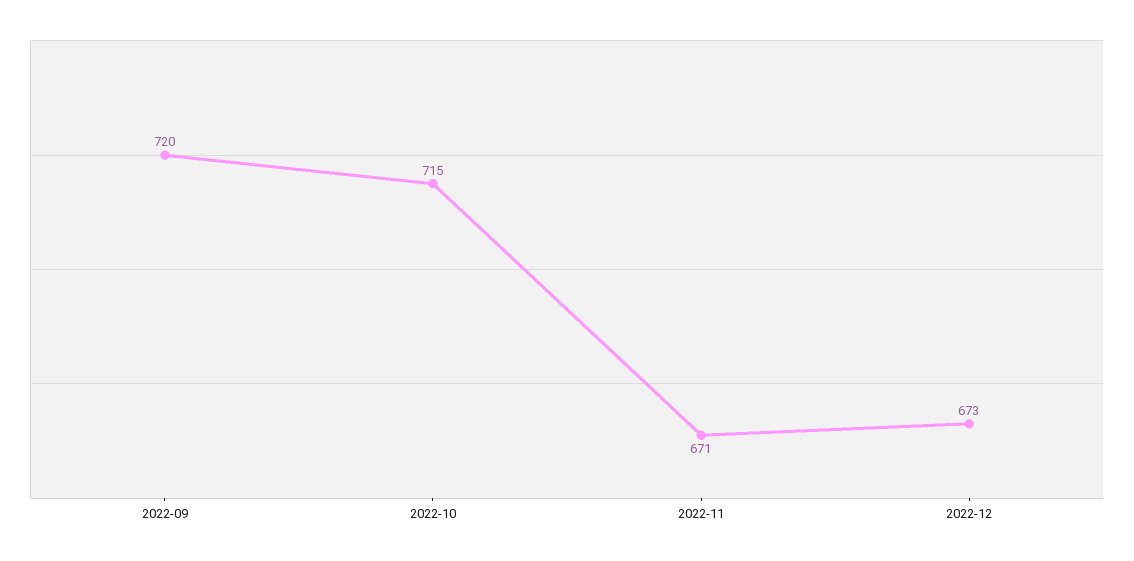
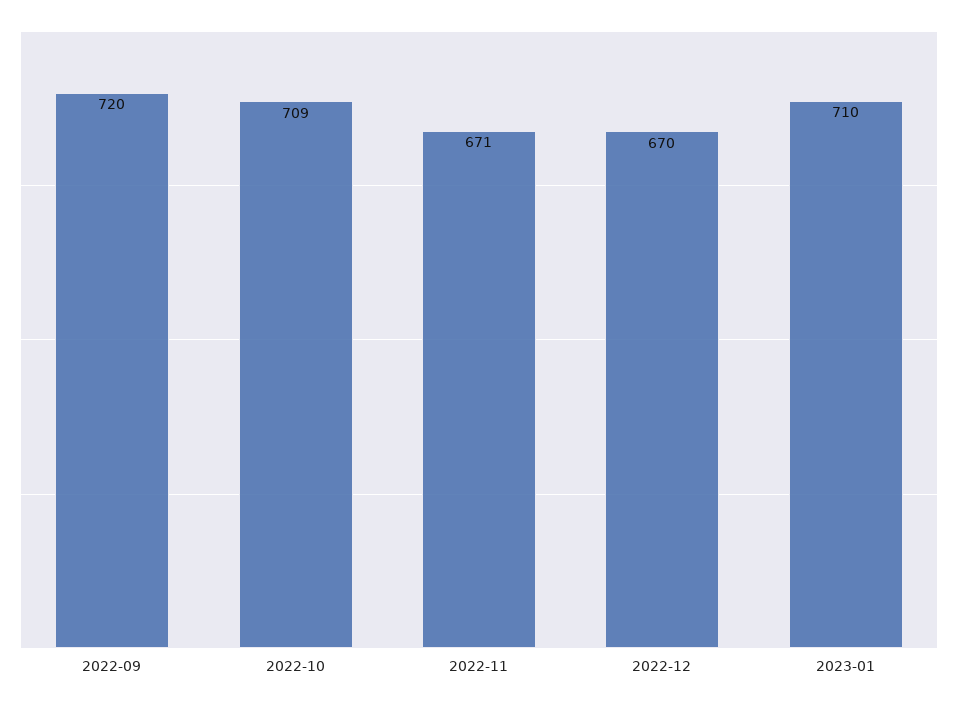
2022-10: 715 -> 709
2022-12: 673 -> 670
2023-01: none -> 710

